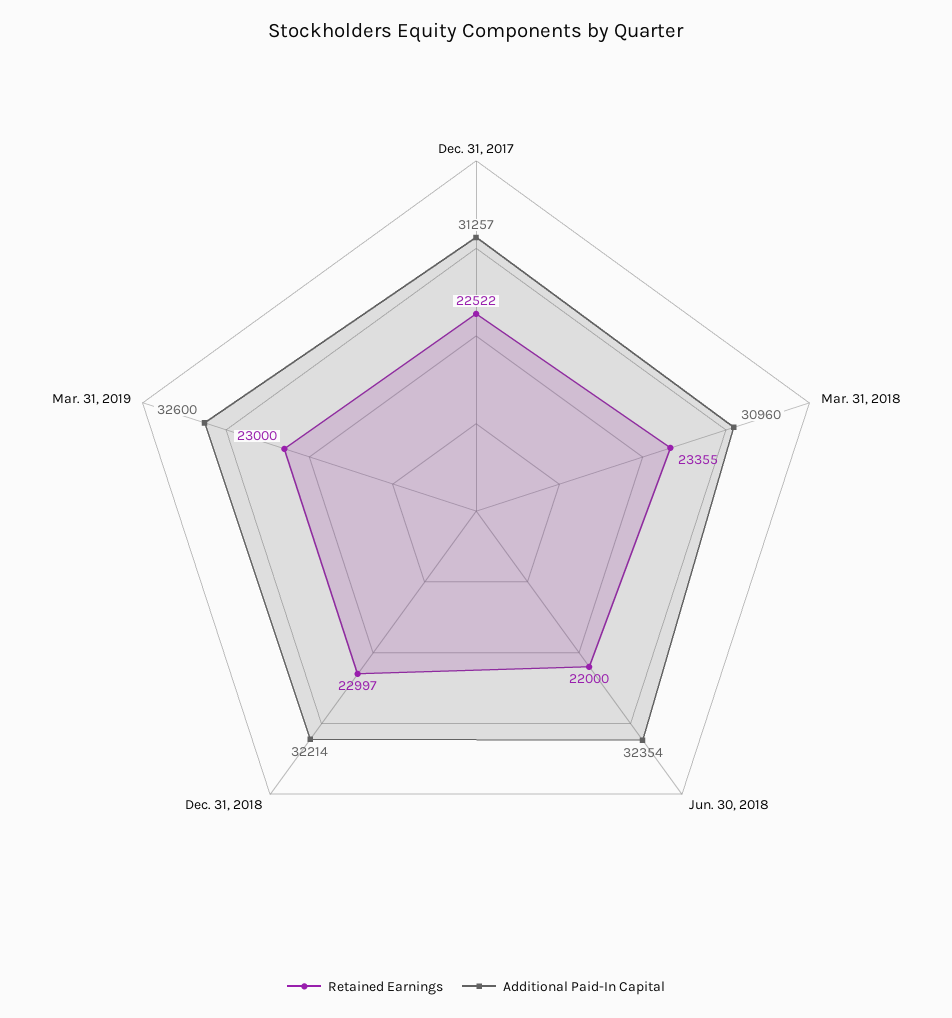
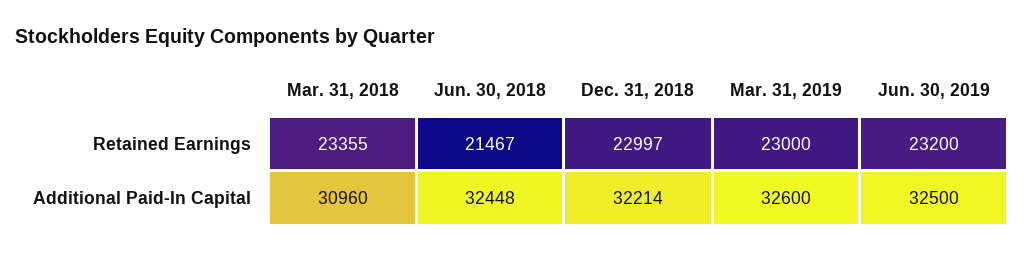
Retained Earnings, Dec. 31, 2017: 22522 -> none
Additional Paid-In Capital, Dec. 31, 2017: 31257 -> none
Retained Earnings, Jun. 30, 2018: 22000 -> 21467
Additional Paid-In Capital, Jun. 30, 2018: 32354 -> 32448
Retained Earnings, Jun. 30, 2019: none -> 23200
Additional Paid-In Capital, Jun. 30, 2019: none -> 32500

